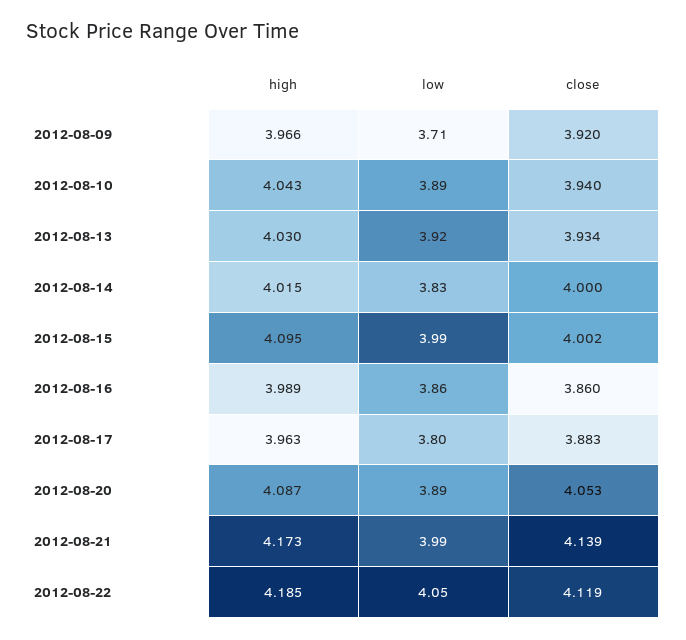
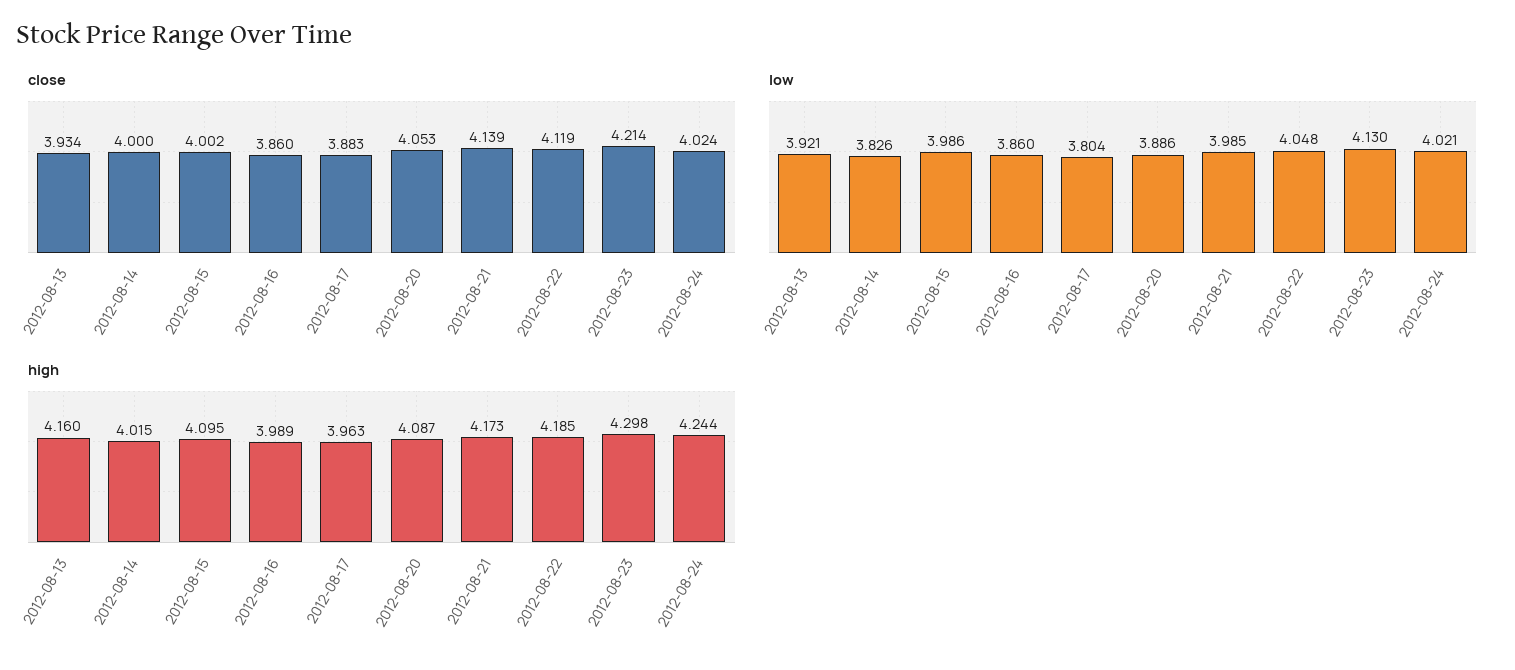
high, 2012-08-09: 3.966 -> none
low, 2012-08-09: 3.71 -> none
close, 2012-08-09: 3.92 -> none
high, 2012-08-10: 4.043 -> none
low, 2012-08-10: 3.89 -> none
close, 2012-08-10: 3.94 -> none
high, 2012-08-13: 4.03 -> 4.16
close, 2012-08-23: none -> 4.214
close, 2012-08-24: none -> 4.024
low, 2012-08-23: none -> 4.13
low, 2012-08-24: none -> 4.021
high, 2012-08-23: none -> 4.298
high, 2012-08-24: none -> 4.244

